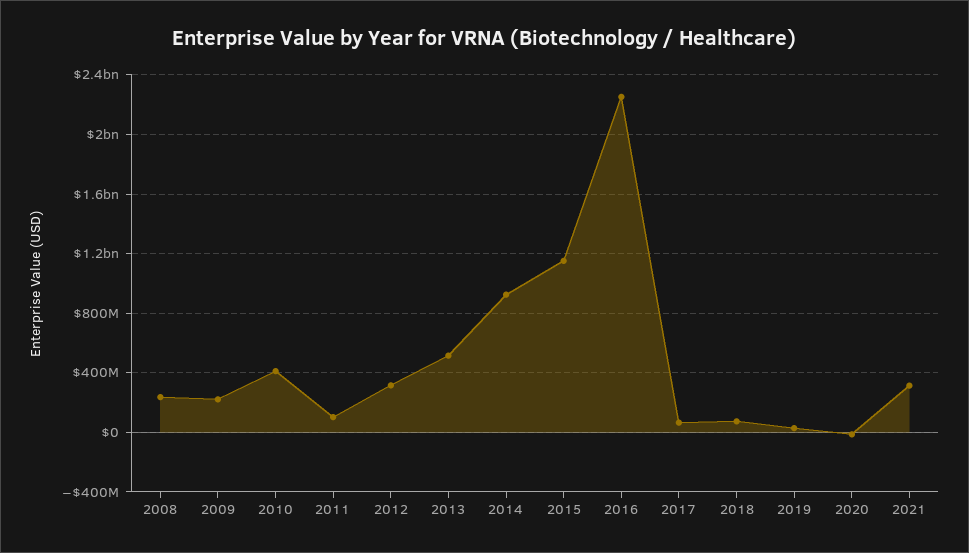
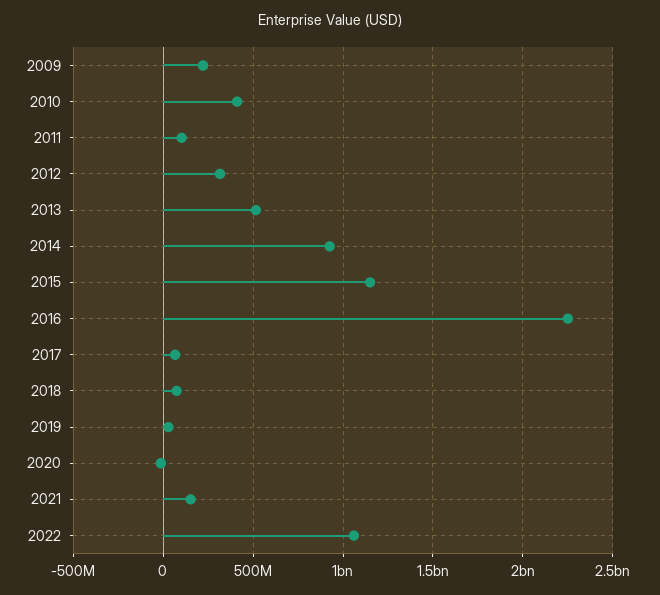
2008: 250000000 -> none
2021: 300000000 -> 150000000
2022: none -> 1050000000

